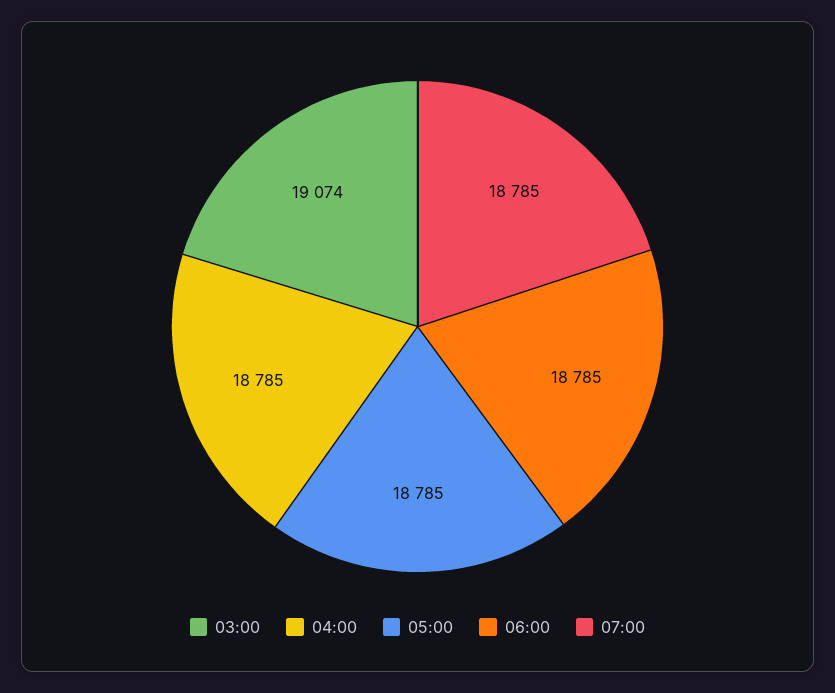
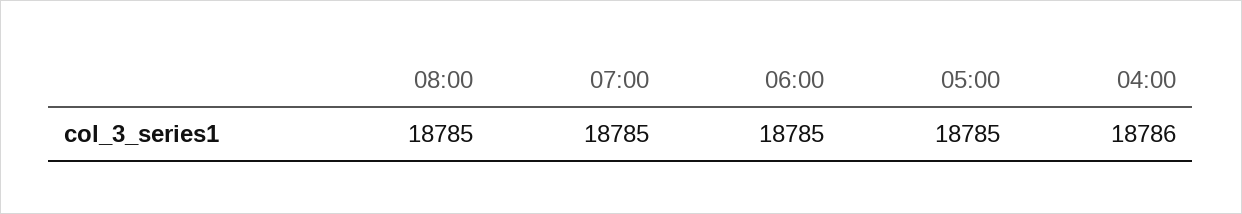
03:00: 19074 -> none
04:00: 18785 -> 18786
08:00: none -> 18785

